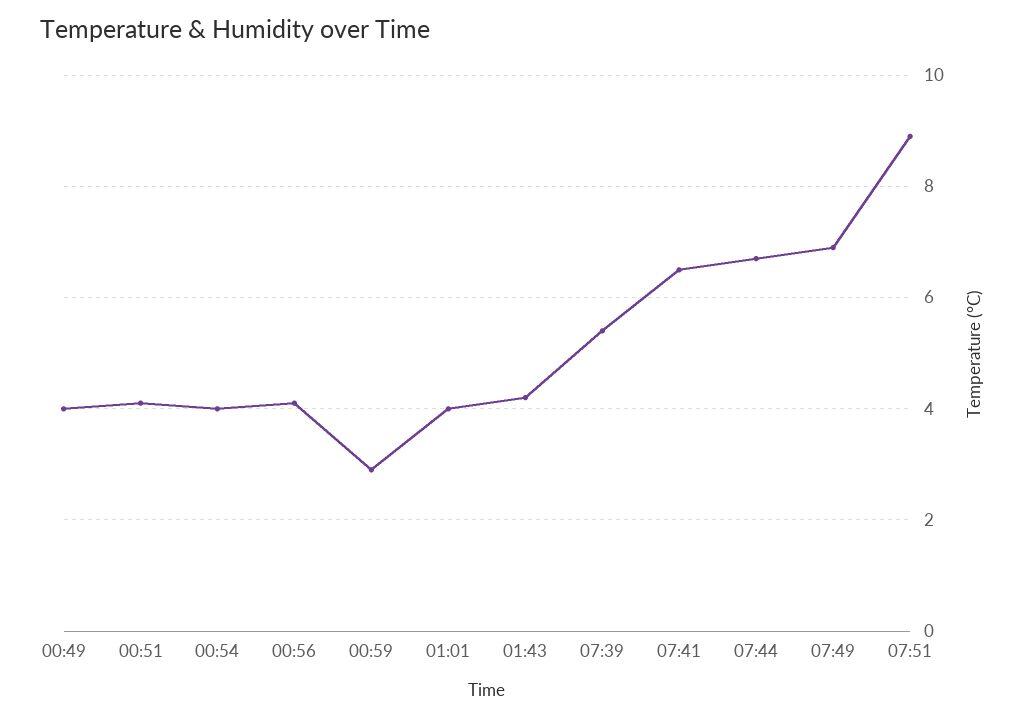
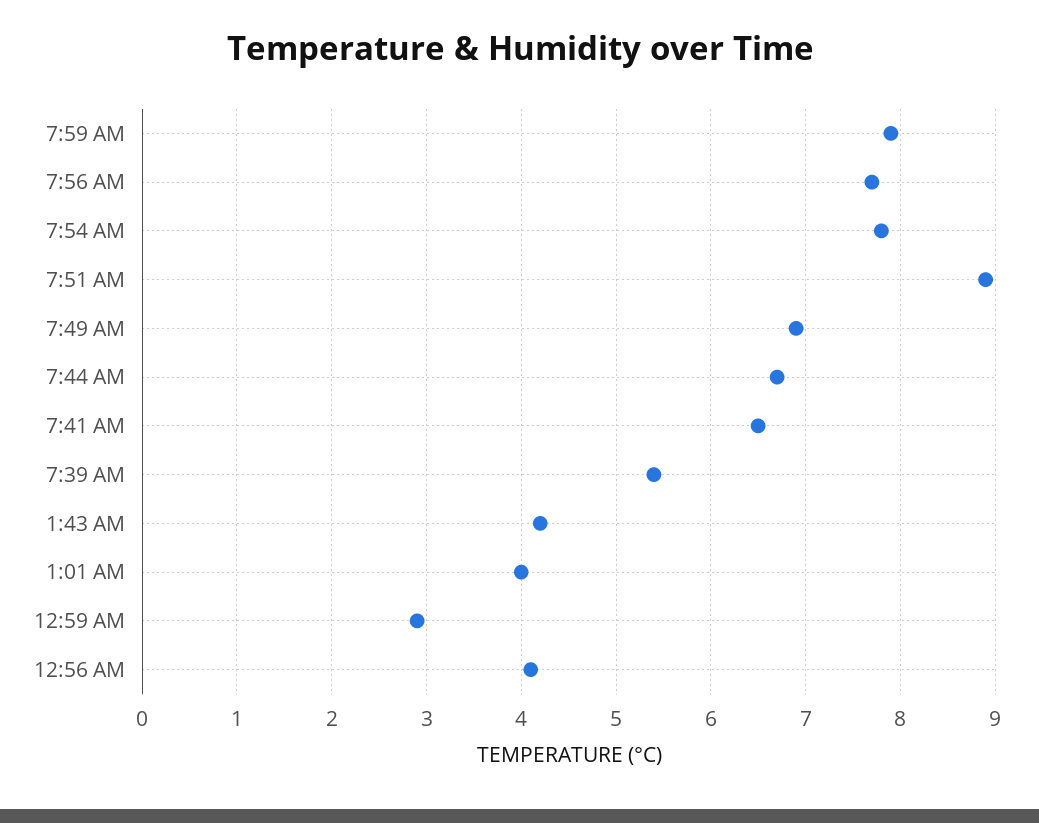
00:49: 4 -> none
00:51: 4 -> none
00:54: 4 -> none
7:59 AM: none -> 7.9
7:56 AM: none -> 7.7
7:54 AM: none -> 7.8

